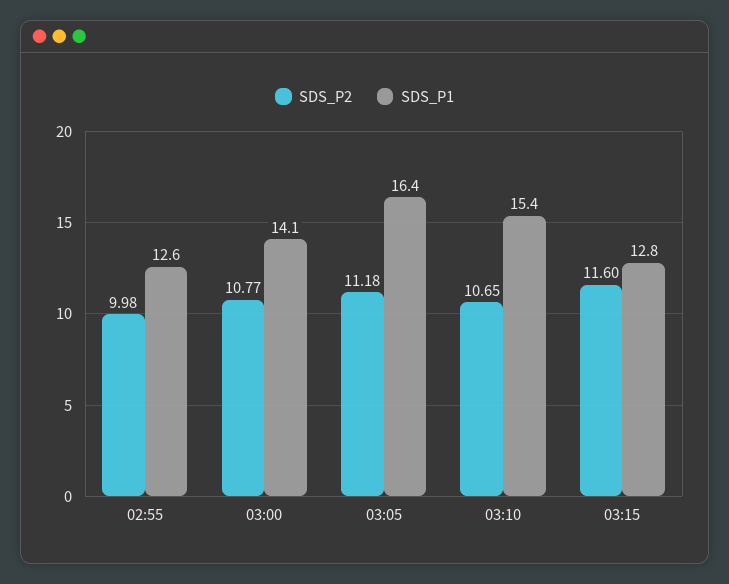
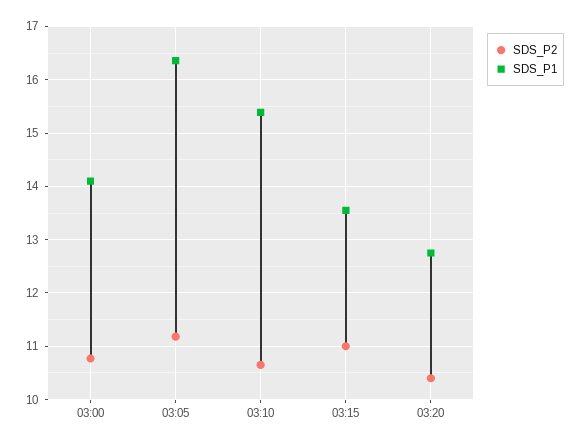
SDS_P2, 02:55: 9.98 -> none
SDS_P1, 02:55: 12.6 -> none
SDS_P2, 03:15: 11.6 -> 11
SDS_P1, 03:15: 12.8 -> 13.6
SDS_P2, 03:20: none -> 10.4
SDS_P1, 03:20: none -> 12.8

